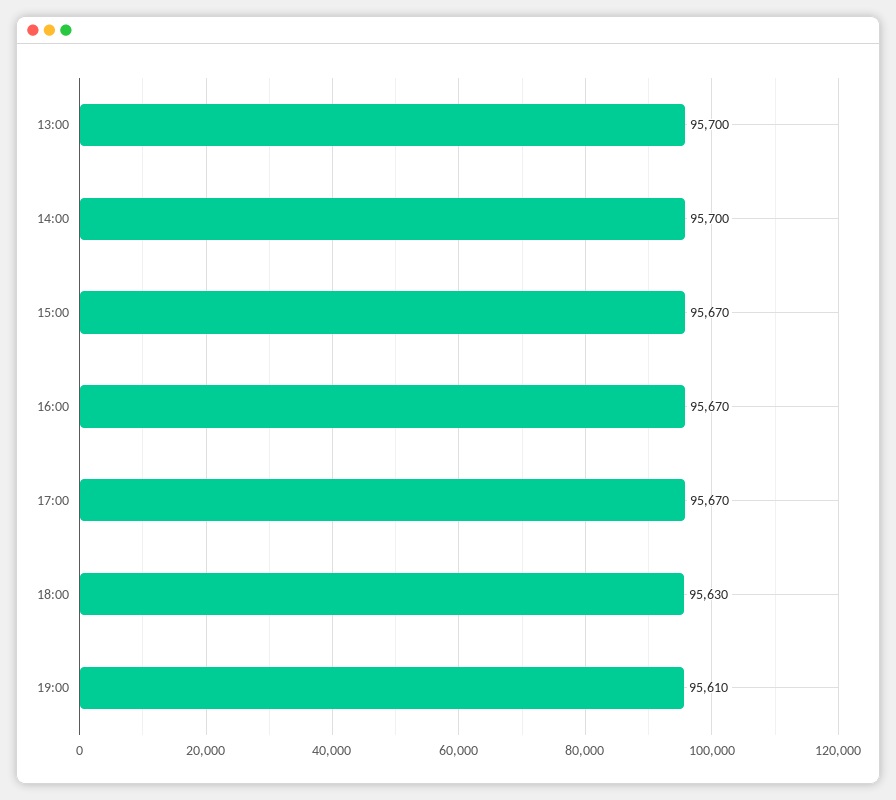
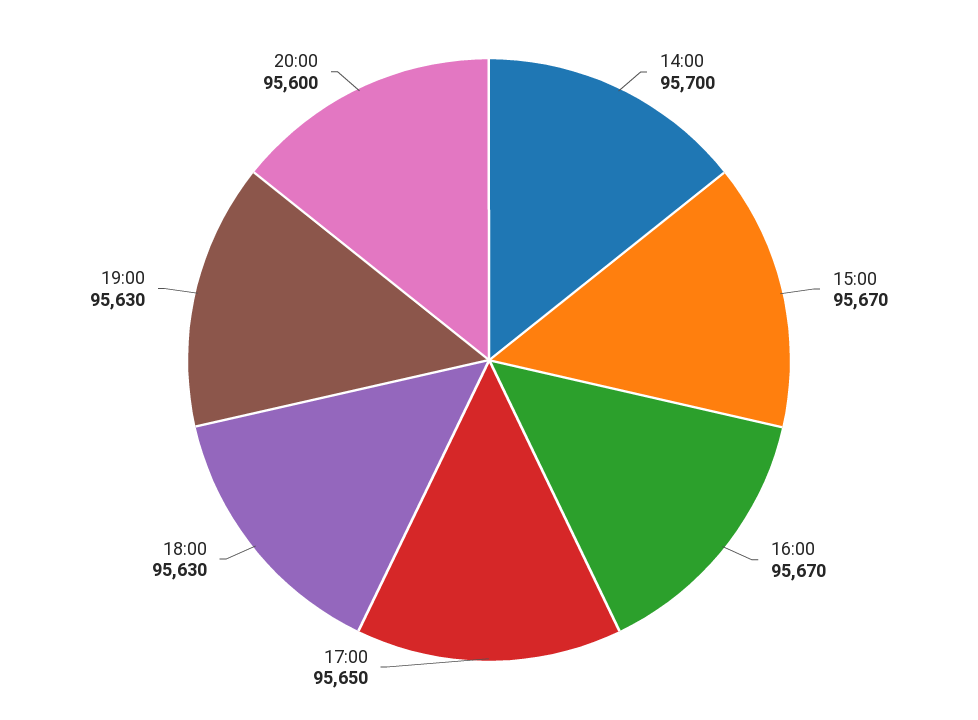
13:00: 95700 -> none
17:00: 95670 -> 95650
19:00: 95610 -> 95630
20:00: none -> 95600

